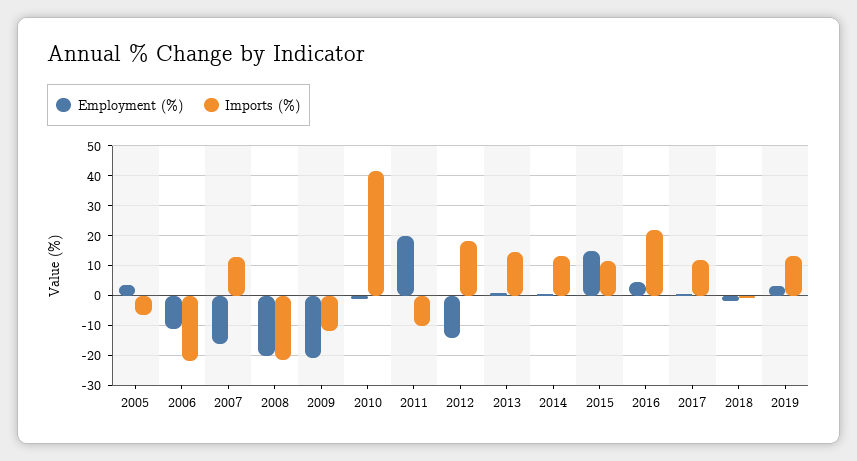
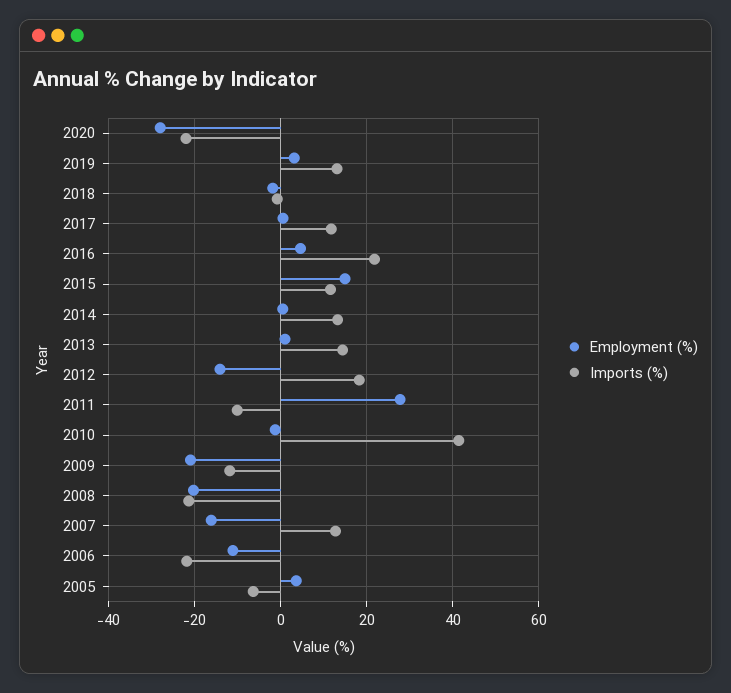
Employment (%), 2011: 20 -> 28
Employment (%), 2020: none -> -28
Imports (%), 2020: none -> -22

